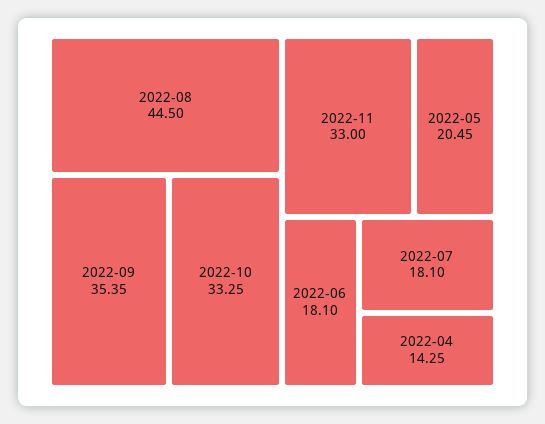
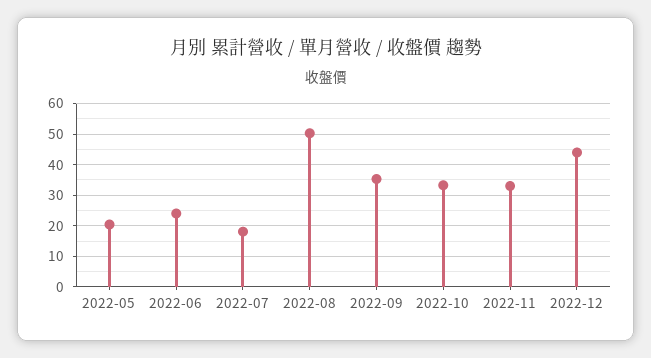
2022-08: 44.5 -> 50
2022-06: 18.1 -> 24
2022-04: 14.25 -> none
2022-12: none -> 44

